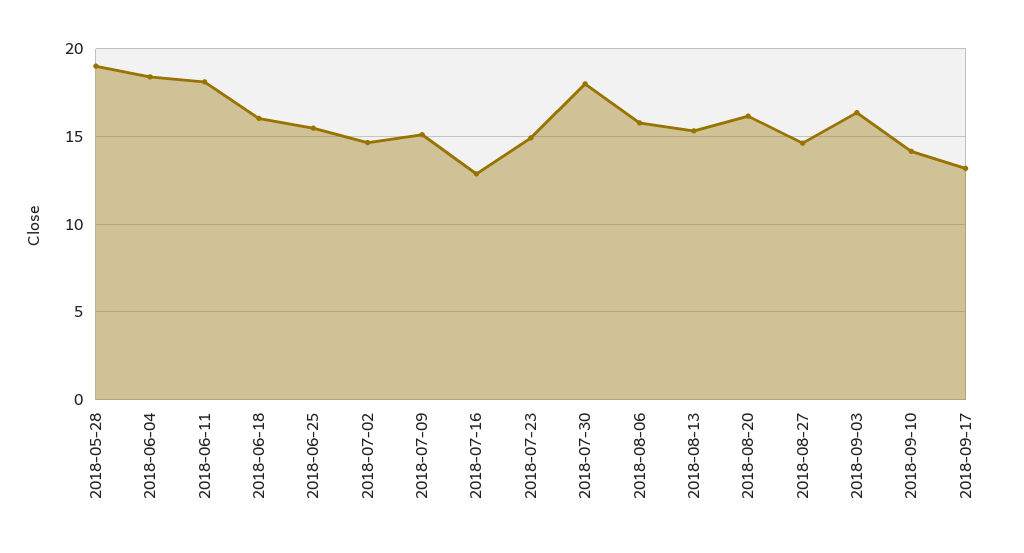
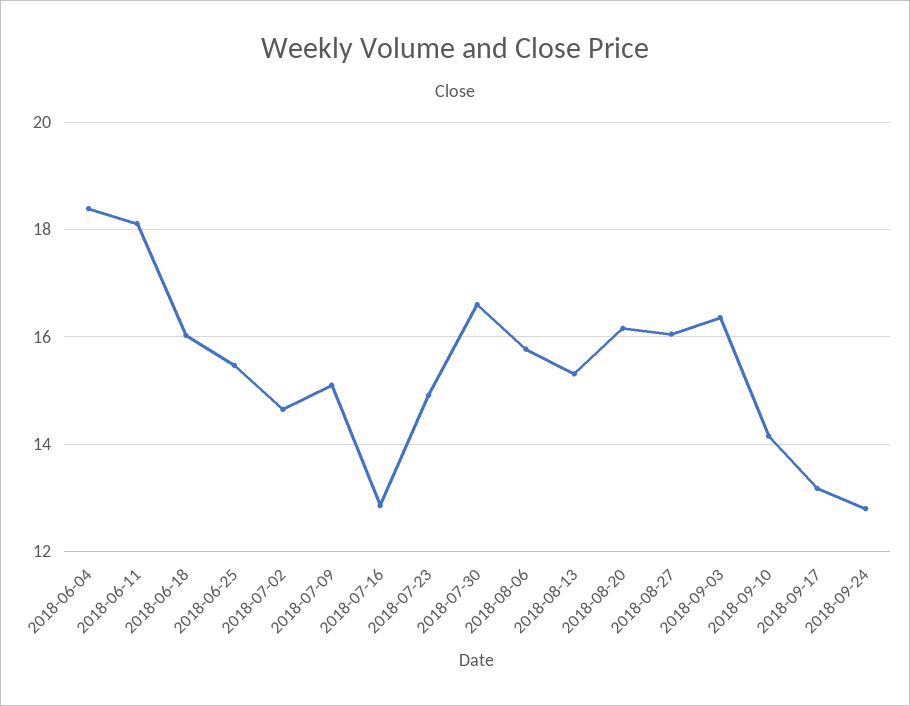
2018-05-28: 19 -> none
2018-07-30: 18 -> 16.6
2018-08-27: 14.5 -> 16
2018-09-24: none -> 12.8

